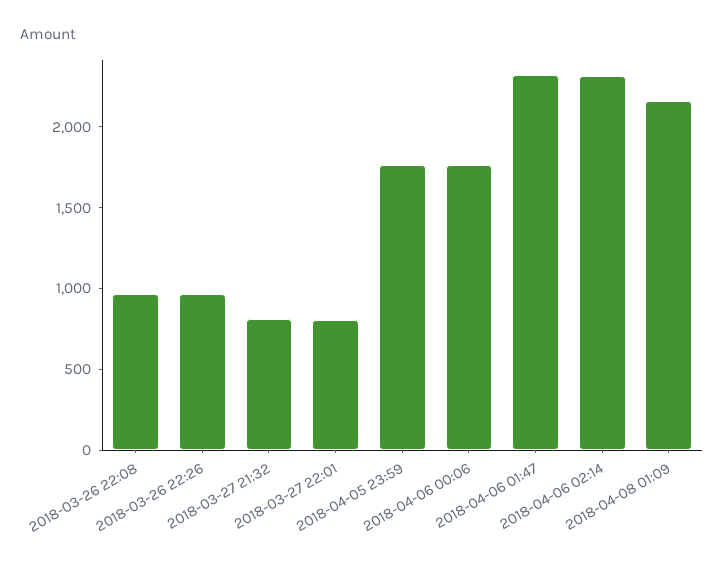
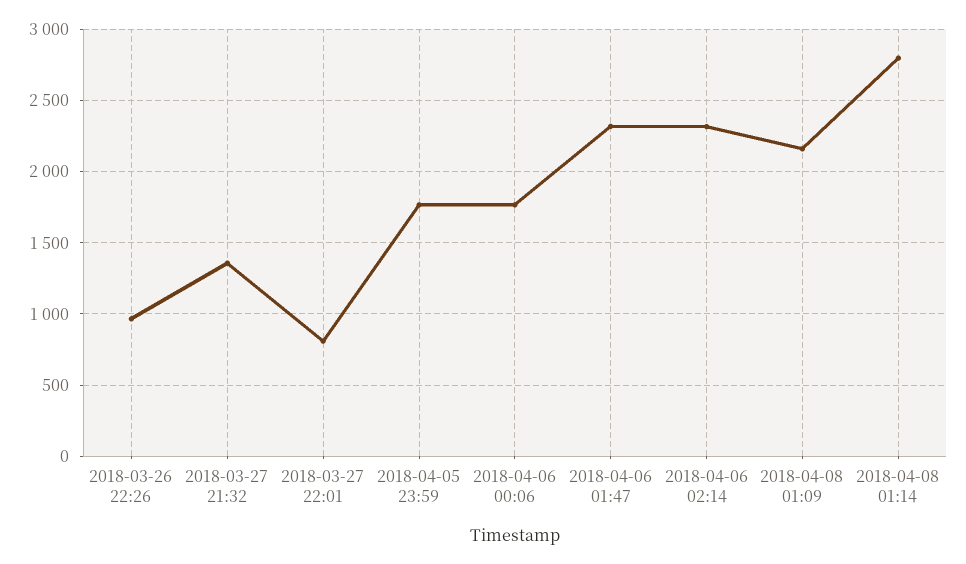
2018-03-26 22:08: 1000 -> none
2018-03-27 21:32: 800 -> 1350
2018-04-08 01:14: none -> 2800

